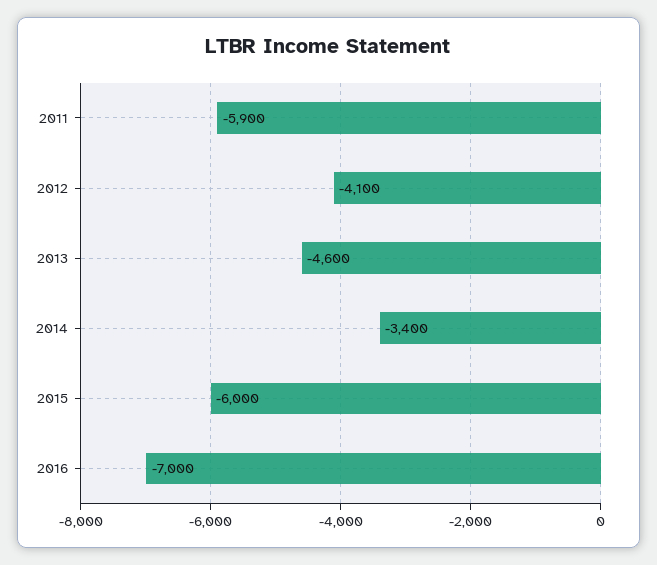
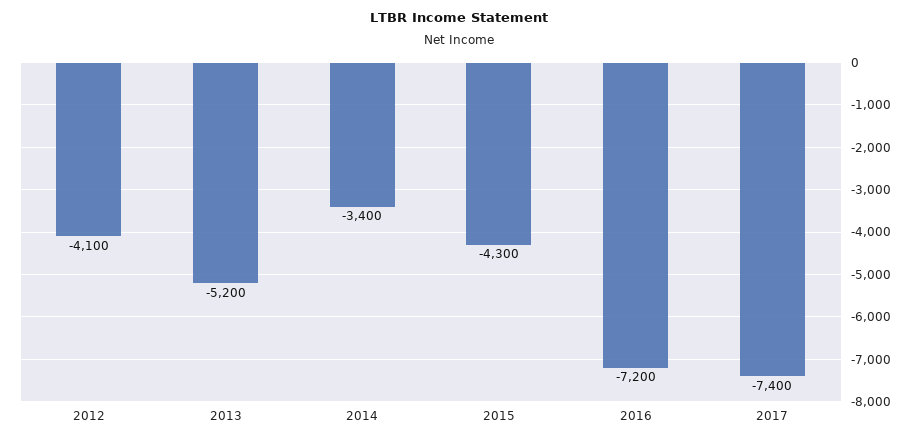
2011: -5900 -> none
2013: -4600 -> -5200
2015: -6000 -> -4300
2016: -7000 -> -7200
2017: none -> -7400

